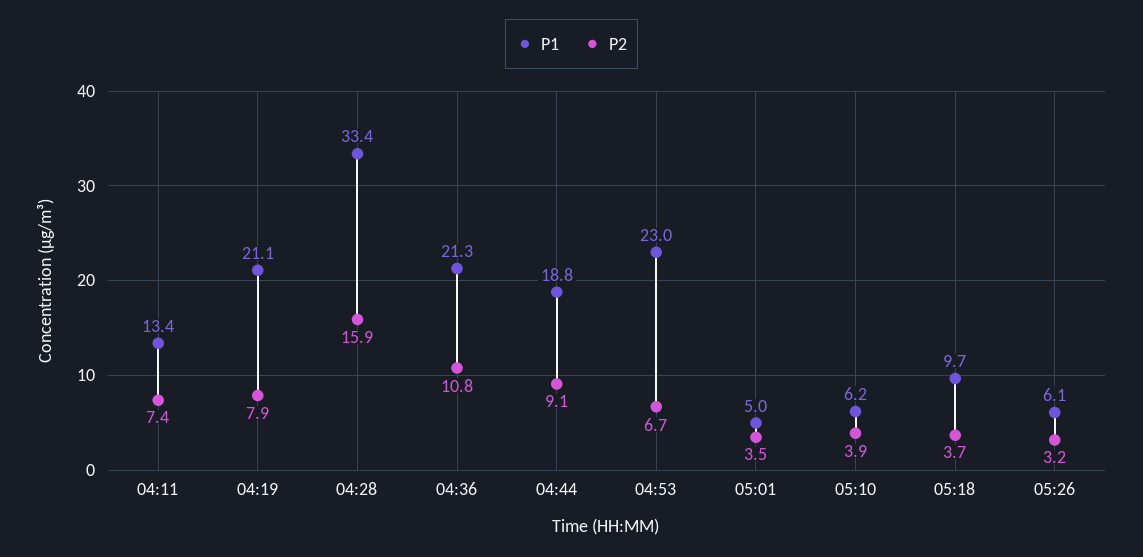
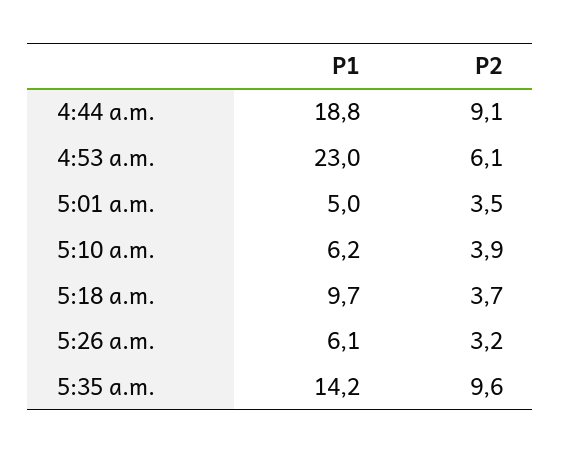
P1, 04:11: 13.4 -> none
P2, 04:11: 7.4 -> none
P1, 04:19: 21.1 -> none
P2, 04:19: 7.9 -> none
P1, 04:28: 33.4 -> none
P2, 04:28: 15.9 -> none
P1, 04:36: 21.3 -> none
P2, 04:36: 10.8 -> none
P2, 04:53: 6.7 -> 6.1
P1, 5:35 a.m.: none -> 14.2
P2, 5:35 a.m.: none -> 9.6

